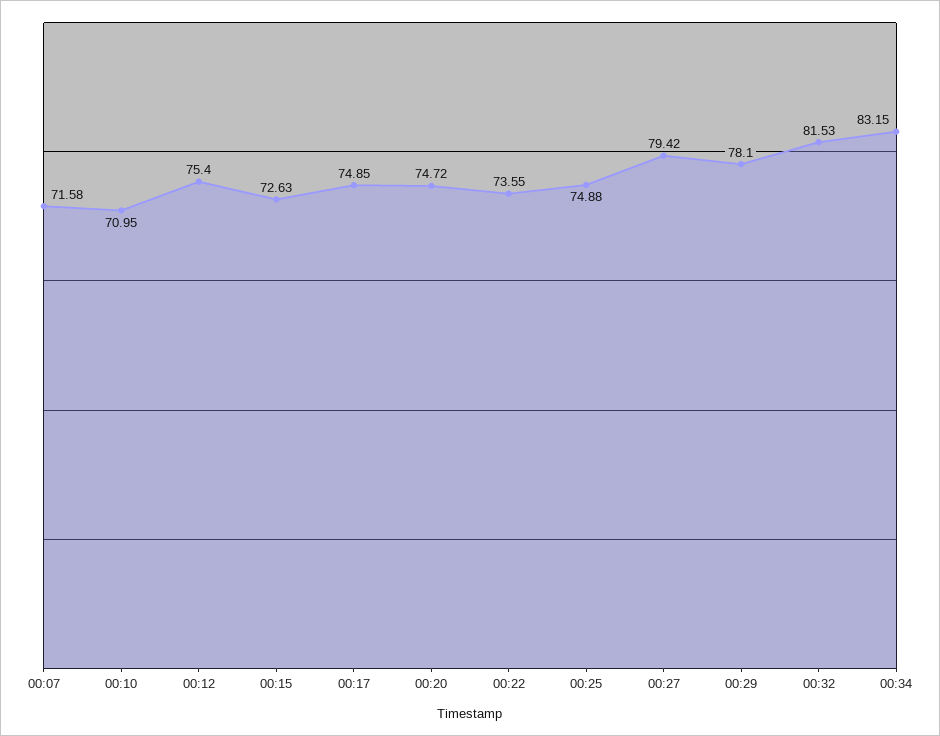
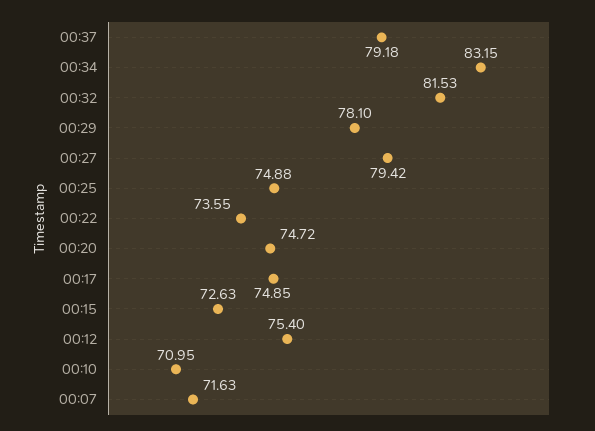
00:07: 71.58 -> 71.63
00:37: none -> 79.18

